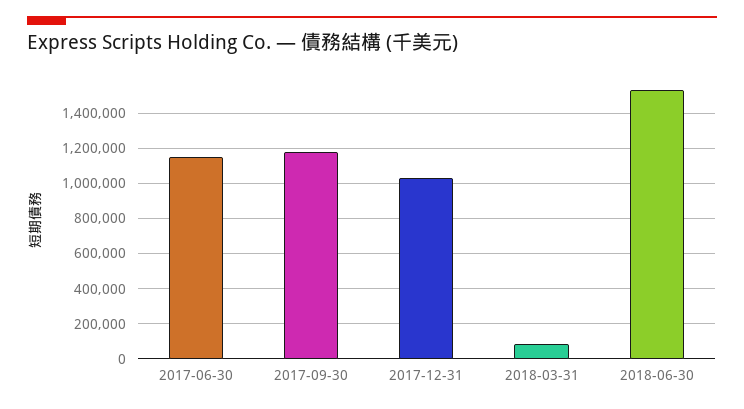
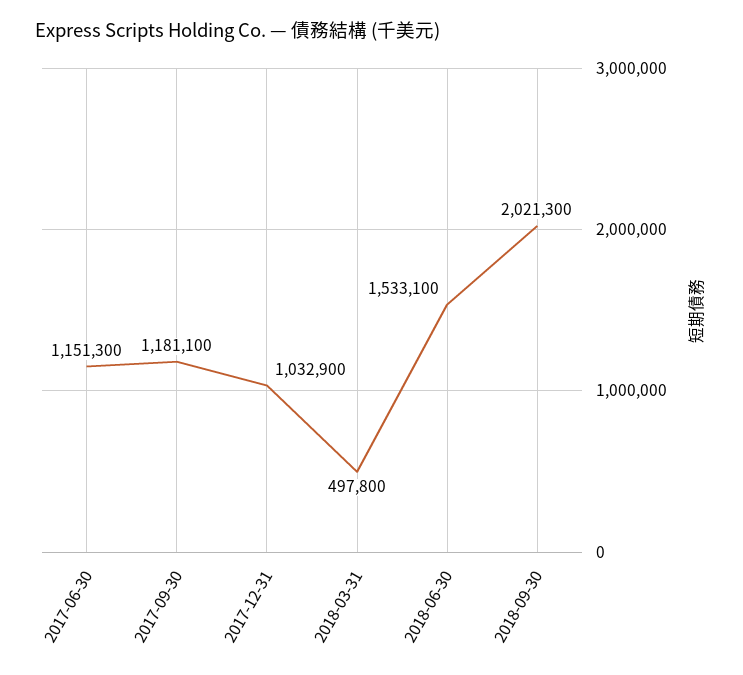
2018-03-31: 100000 -> 497800
2018-09-30: none -> 2021300

